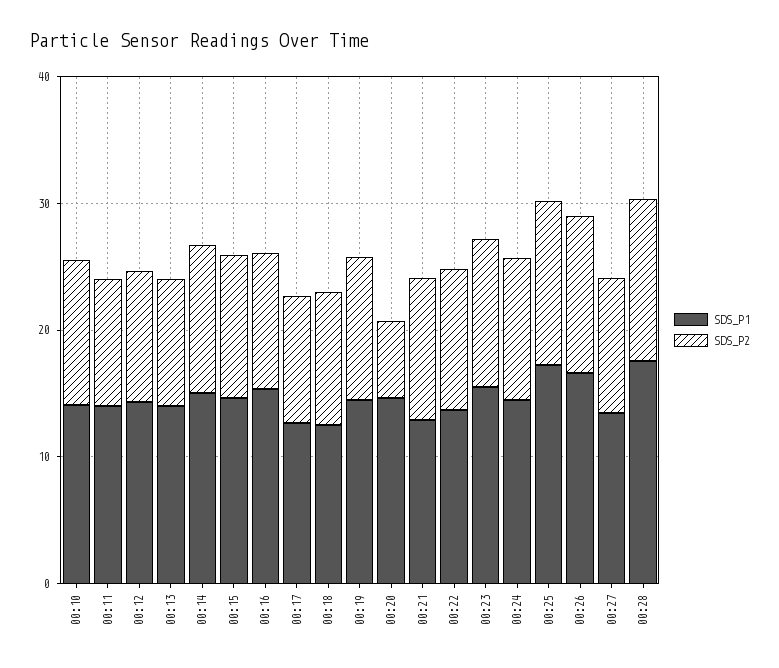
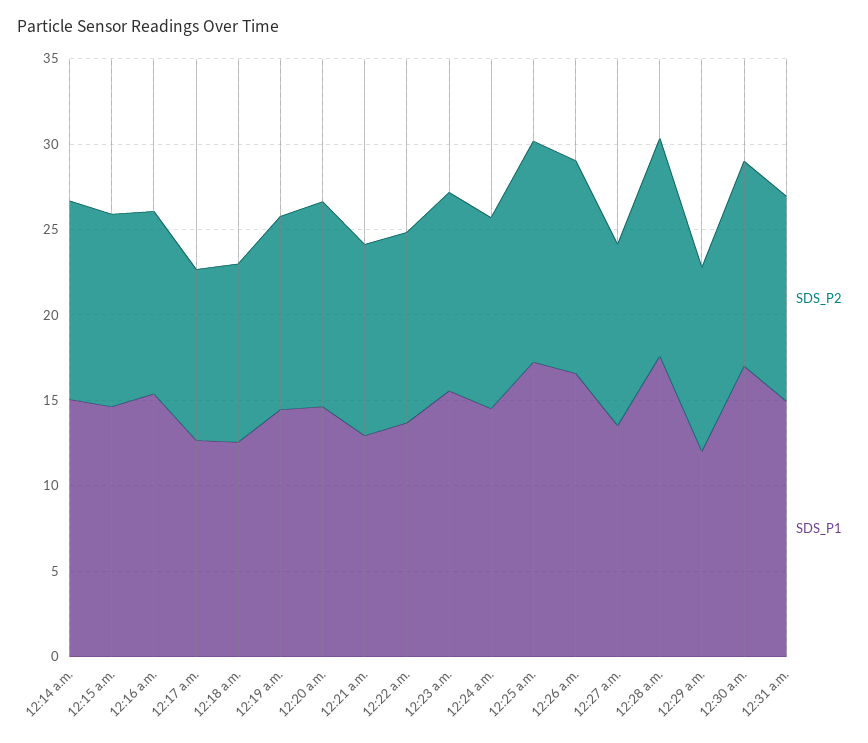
SDS_P1, 00:10: 14 -> none
SDS_P2, 00:10: 12 -> none
SDS_P1, 00:11: 14 -> none
SDS_P2, 00:11: 10 -> none
SDS_P1, 00:12: 14 -> none
SDS_P2, 00:12: 10 -> none
SDS_P1, 00:13: 14 -> none
SDS_P2, 00:13: 10 -> none
SDS_P2, 00:20: 6 -> 12
SDS_P2, 12:29 a.m.: none -> 11
SDS_P1, 12:29 a.m.: none -> 12
SDS_P2, 12:30 a.m.: none -> 12
SDS_P1, 12:30 a.m.: none -> 17
SDS_P2, 12:31 a.m.: none -> 12
SDS_P1, 12:31 a.m.: none -> 15

